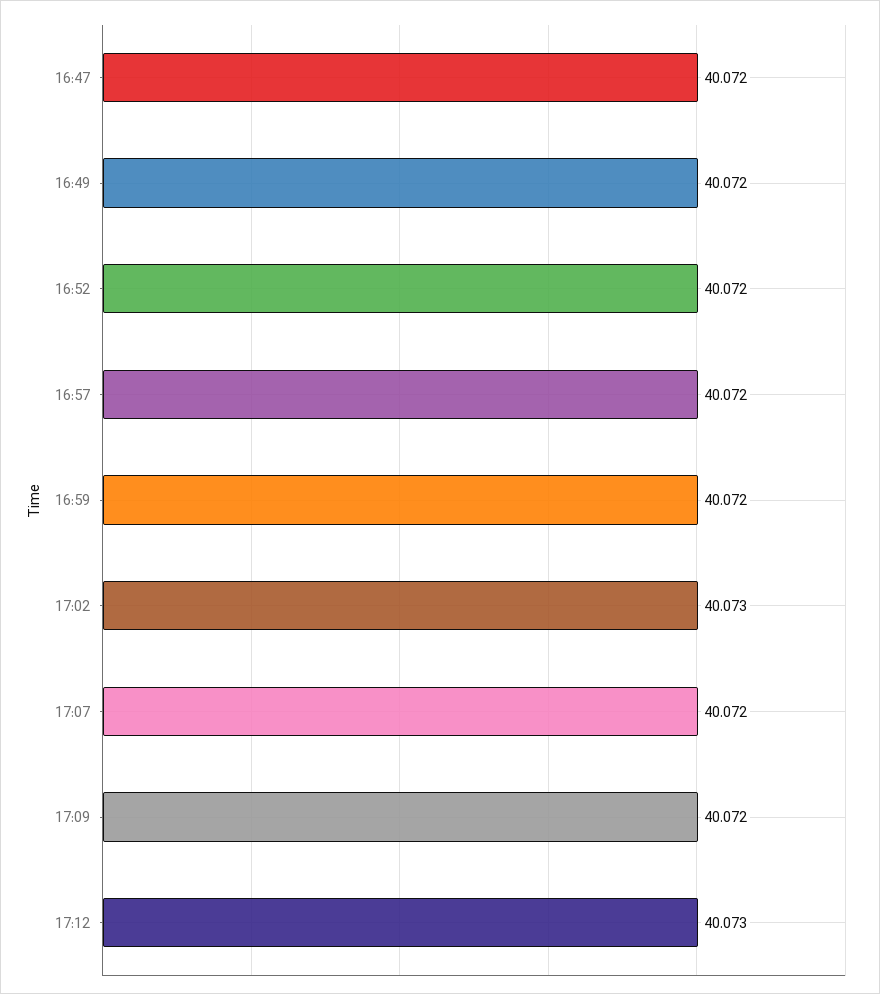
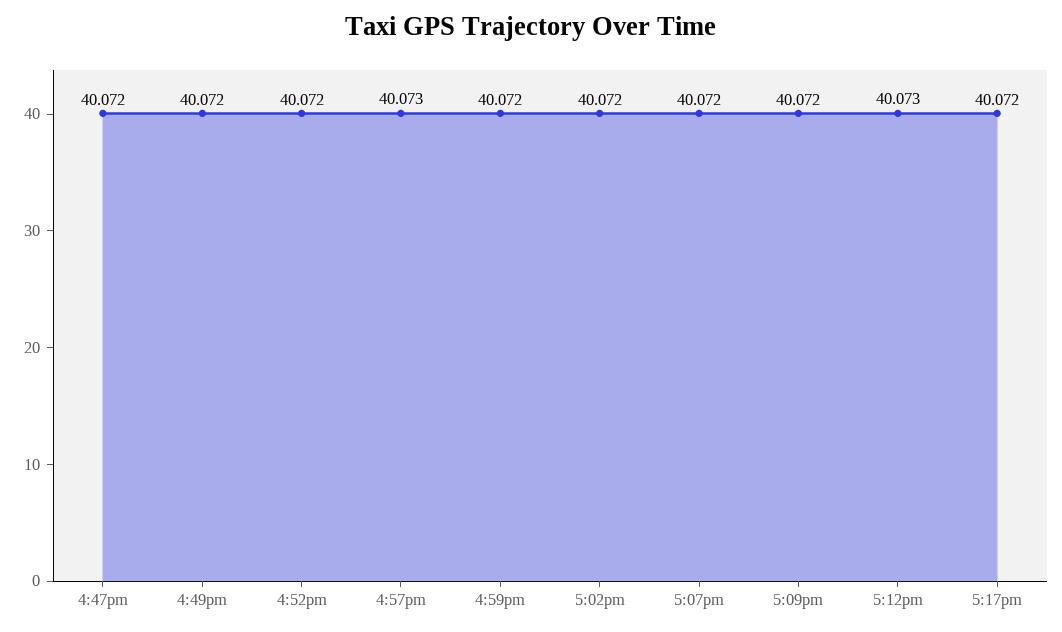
16:57: 40.072 -> 40.073
17:02: 40.073 -> 40.072
5:17pm: none -> 40.072

